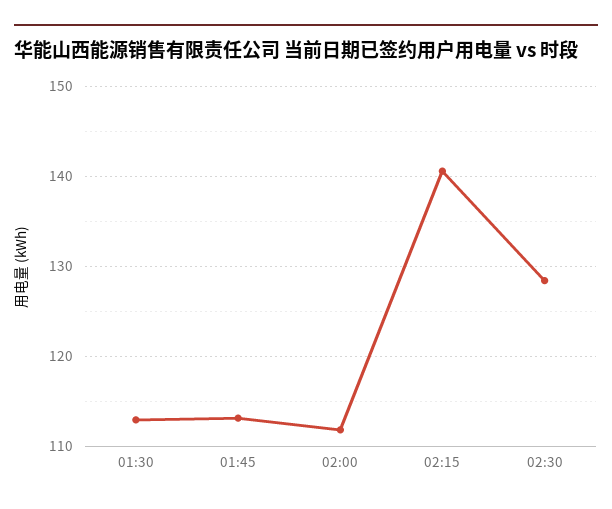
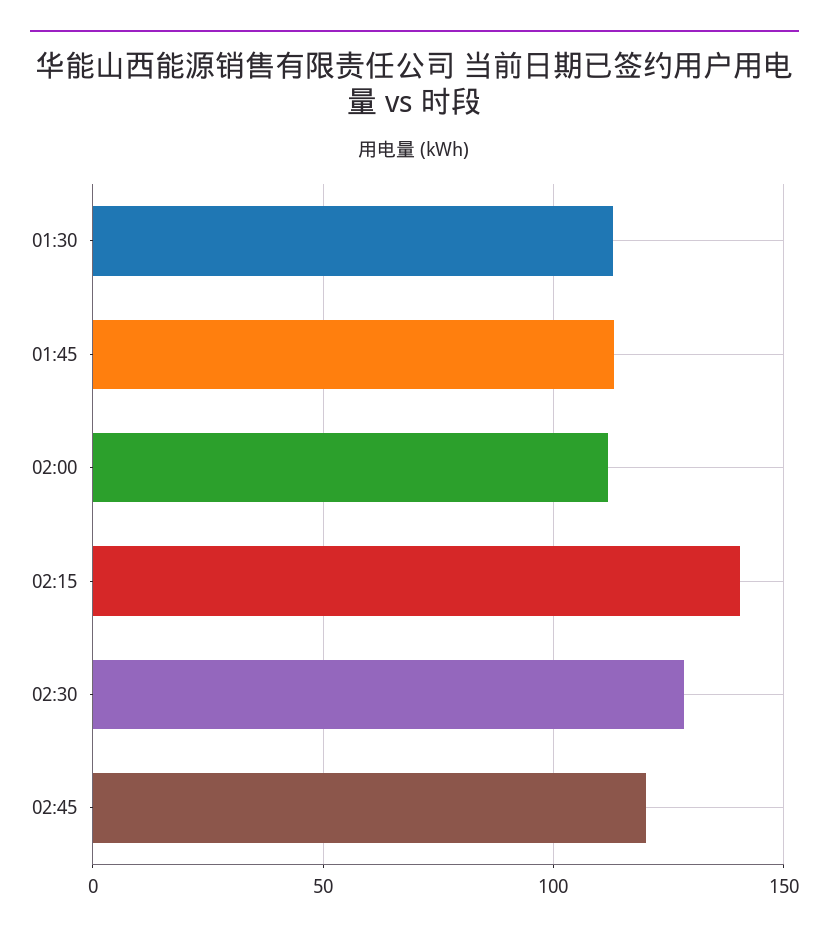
02:45: none -> 120

